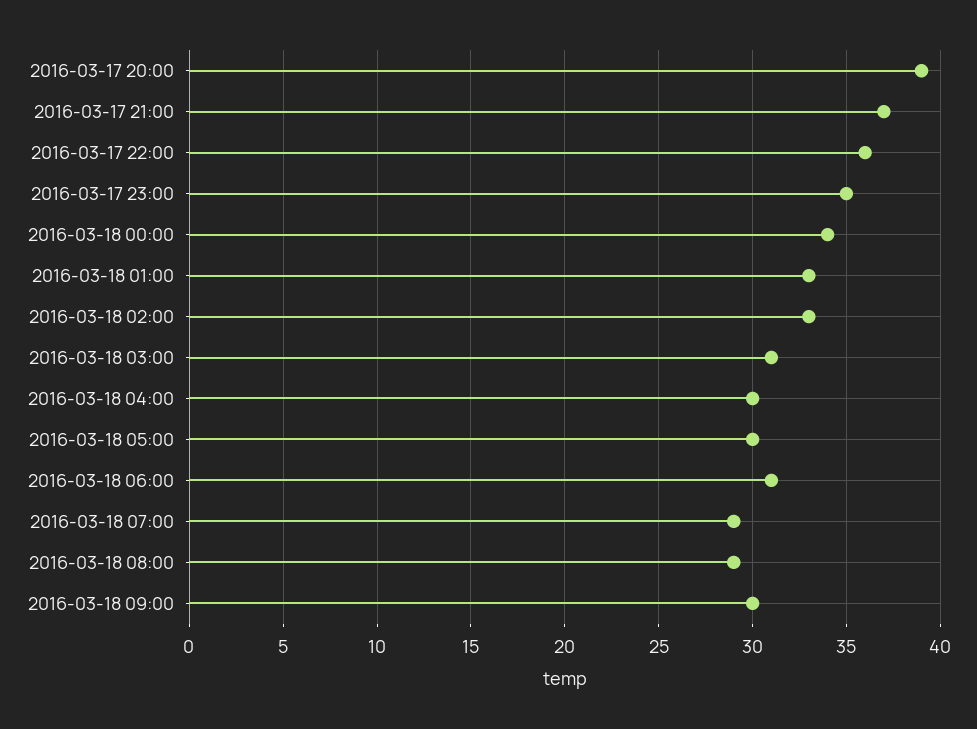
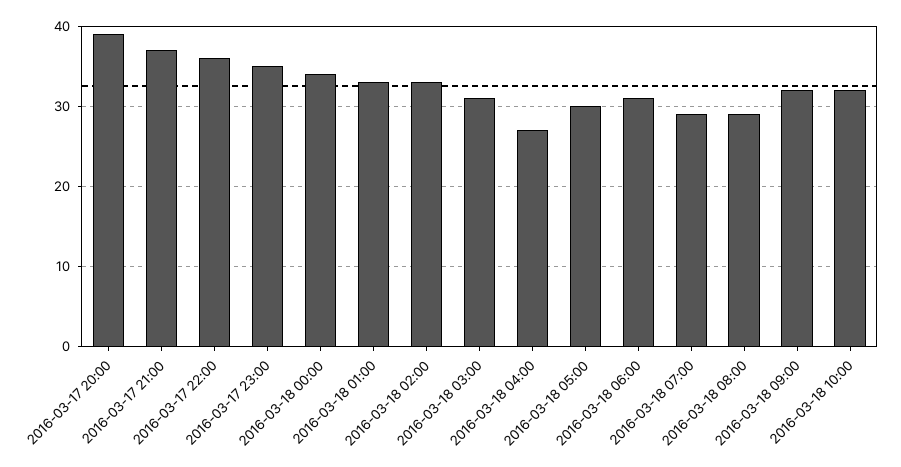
2016-03-18 04:00: 30 -> 27
2016-03-18 09:00: 30 -> 32
2016-03-18 10:00: none -> 32

